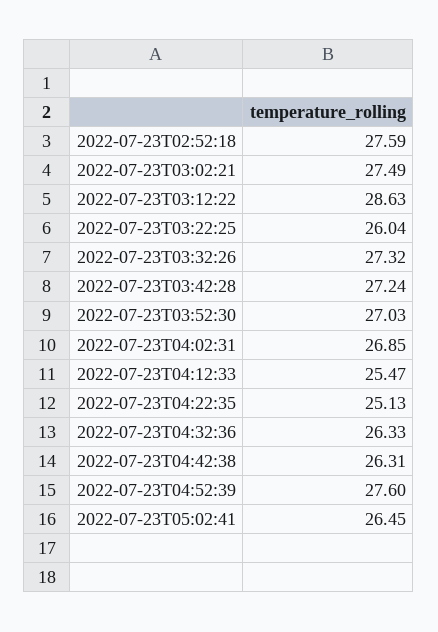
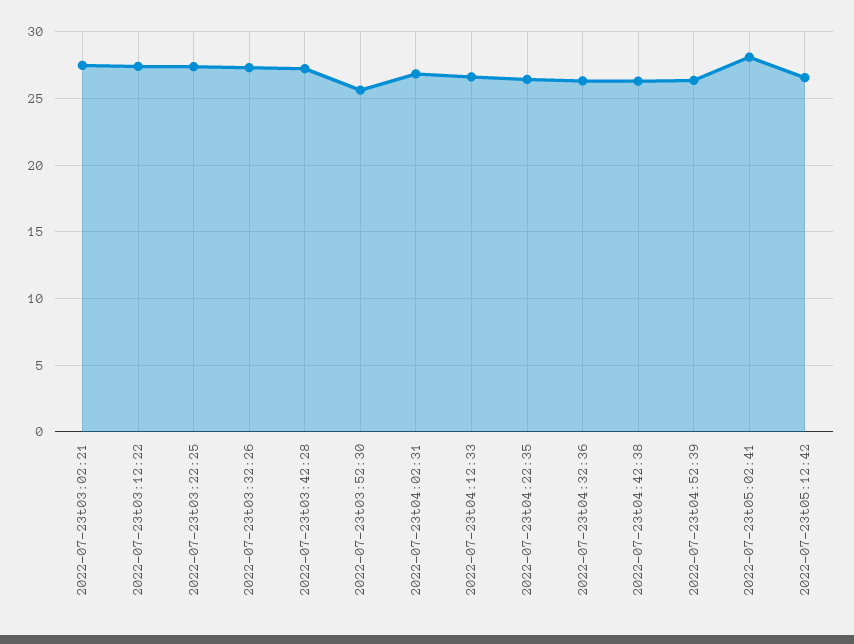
2022-07-23T02:52:18: 27.59 -> none
2022-07-23T03:12:22: 28.63 -> 27.5
2022-07-23T03:22:25: 26.04 -> 27.5
2022-07-23T03:52:30: 27.03 -> 25.5
2022-07-23T04:12:33: 25.47 -> 26.5
2022-07-23T04:22:35: 25.13 -> 26.5
2022-07-23T04:52:39: 27.6 -> 26.5
2022-07-23T05:02:41: 26.45 -> 28
2022-07-23t05:12:42: none -> 26.5

